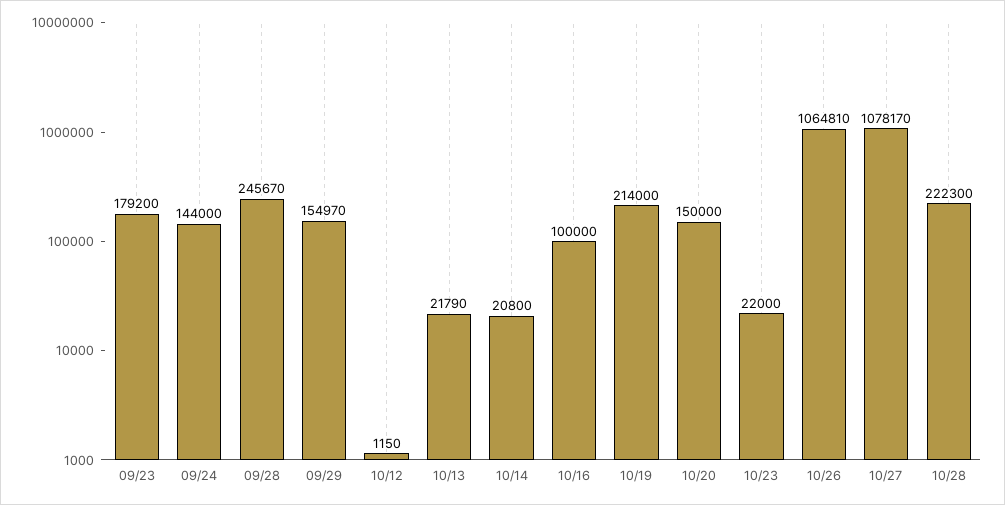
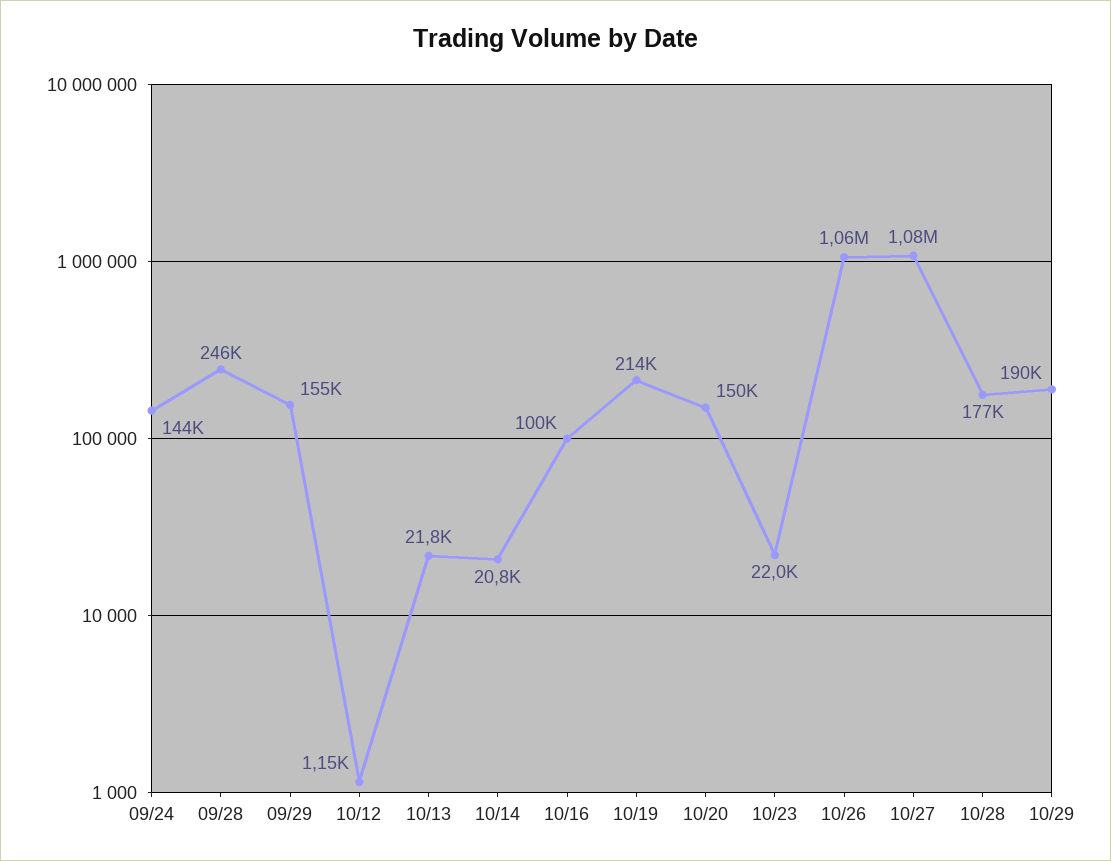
09/23: 179200 -> none
10/28: 222300 -> 177000
10/29: none -> 190000

